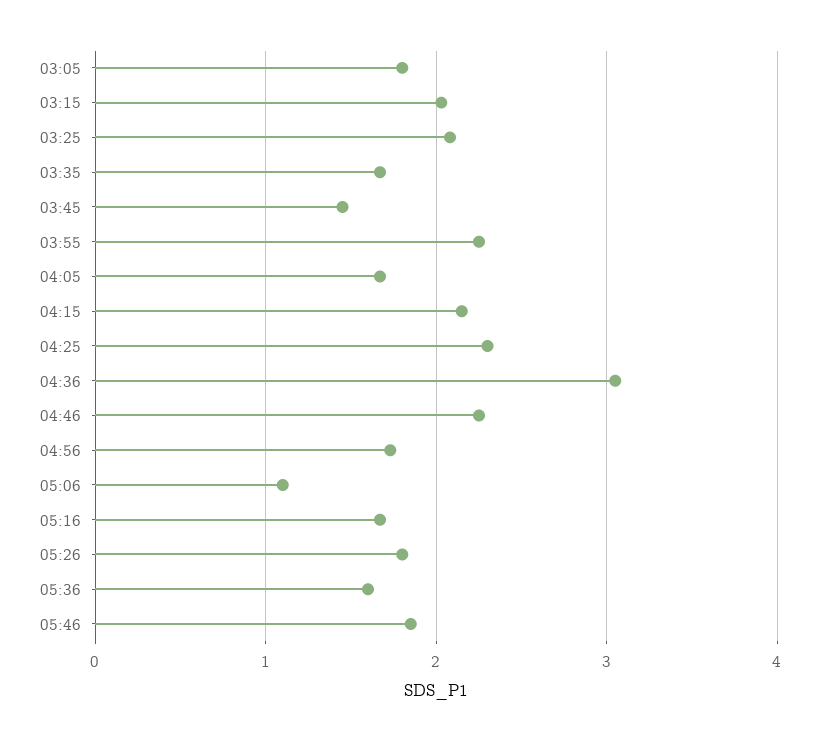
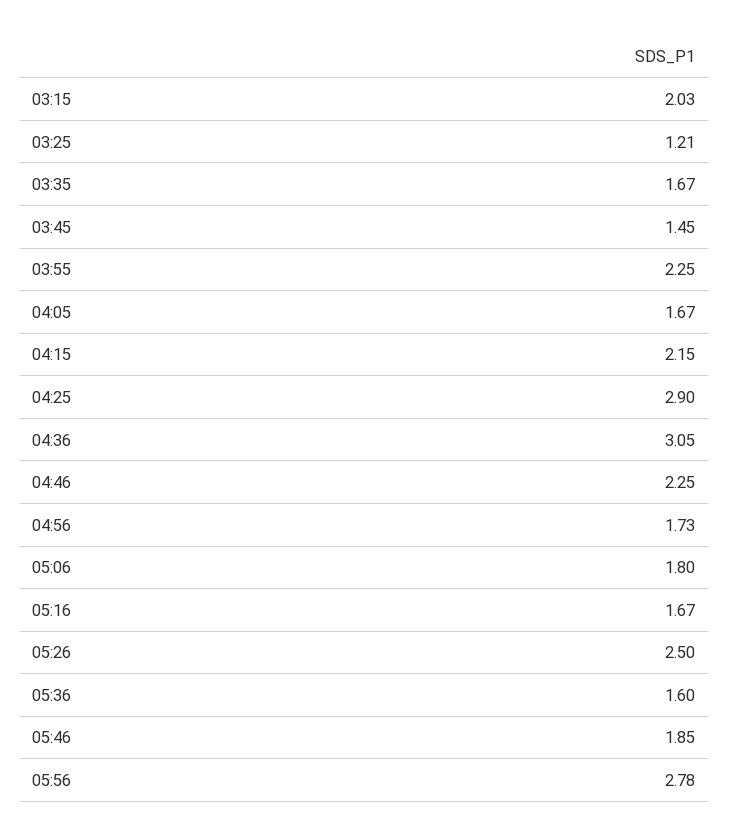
03:05: 1.8 -> none
03:25: 2.1 -> 1.21
04:25: 2.3 -> 2.9
05:06: 1.1 -> 1.8
05:26: 1.8 -> 2.5
05:56: none -> 2.78

